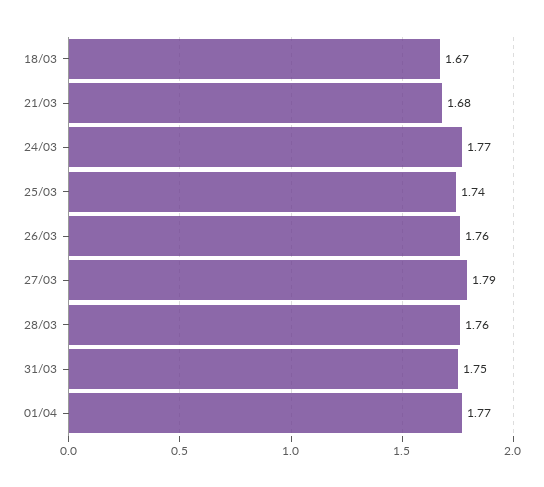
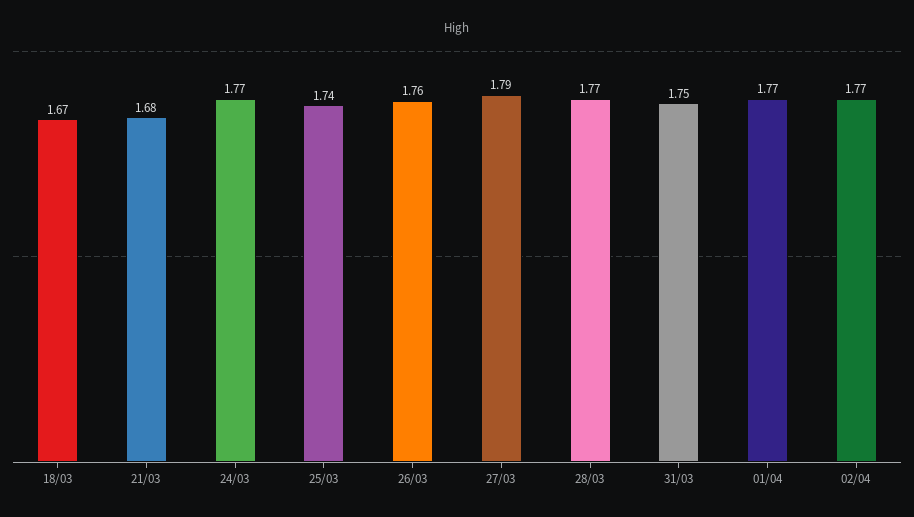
28/03: 1.76 -> 1.77
02/04: none -> 1.77

